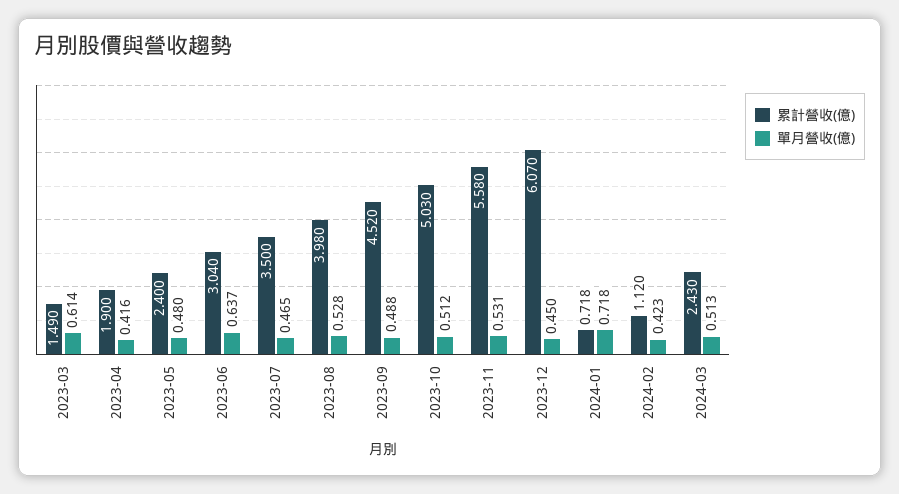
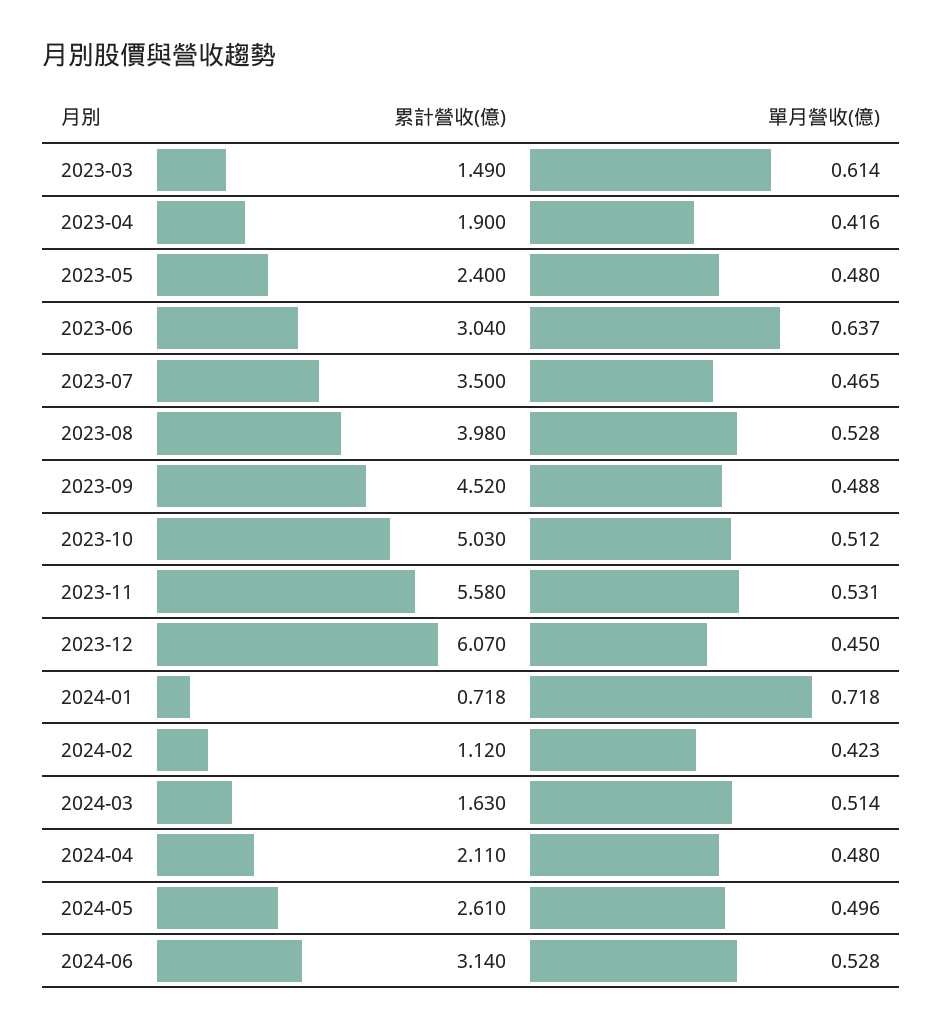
累計營收(億), 2024-03: 2.43 -> 1.63
單月營收(億), 2024-03: 0.513 -> 0.514
累計營收(億), 2024-04: none -> 2.11
單月營收(億), 2024-04: none -> 0.48
累計營收(億), 2024-05: none -> 2.61
單月營收(億), 2024-05: none -> 0.496
累計營收(億), 2024-06: none -> 3.14
單月營收(億), 2024-06: none -> 0.528

